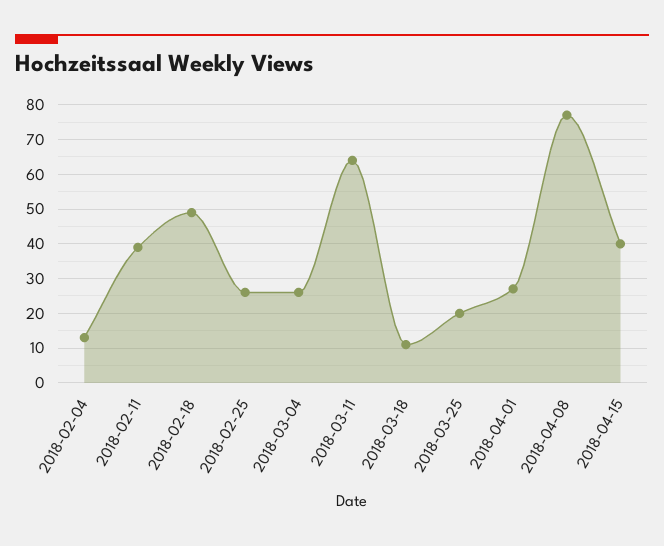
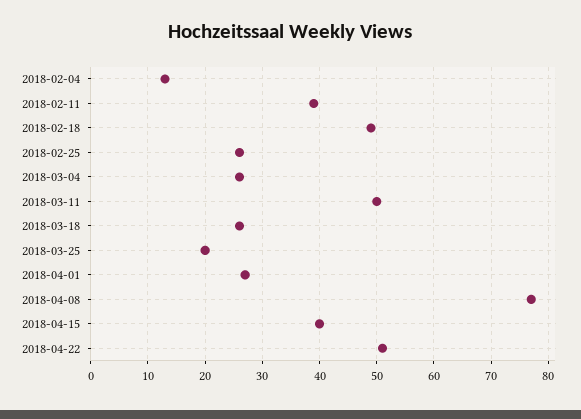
2018-03-11: 65 -> 50
2018-03-18: 10 -> 25
2018-04-22: none -> 50

